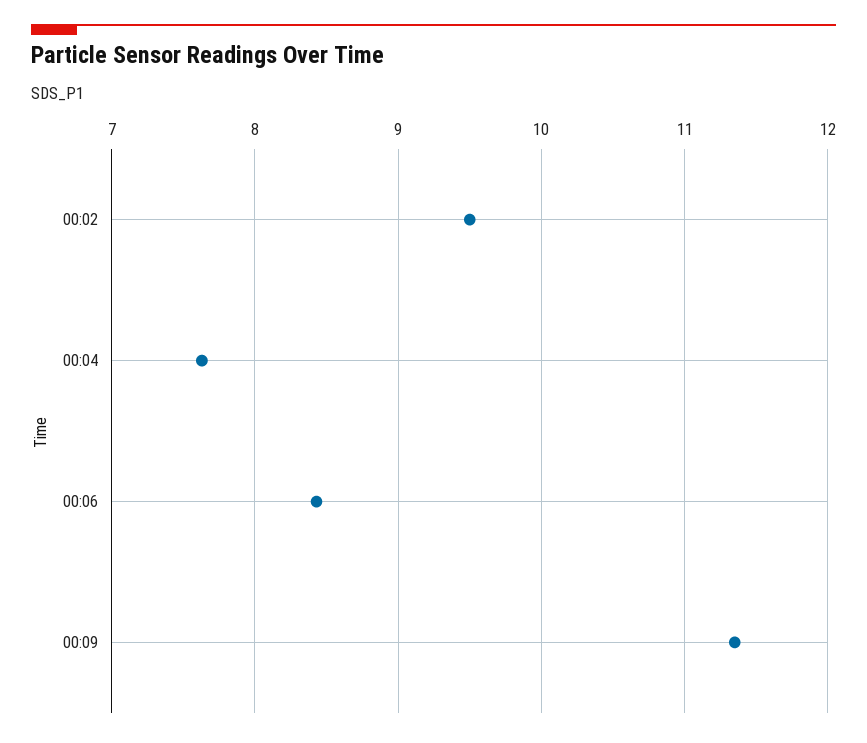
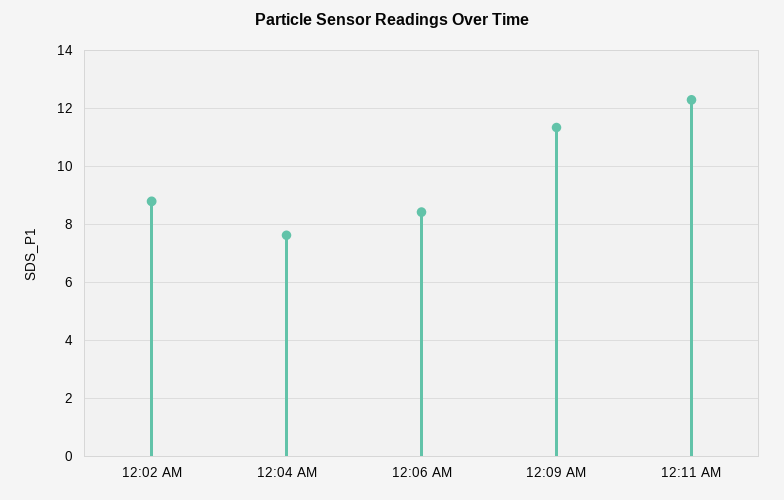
00:02: 9.5 -> 8.75
12:11 AM: none -> 12.25

